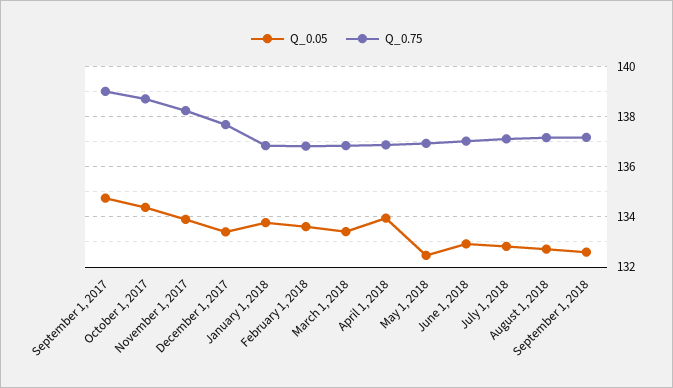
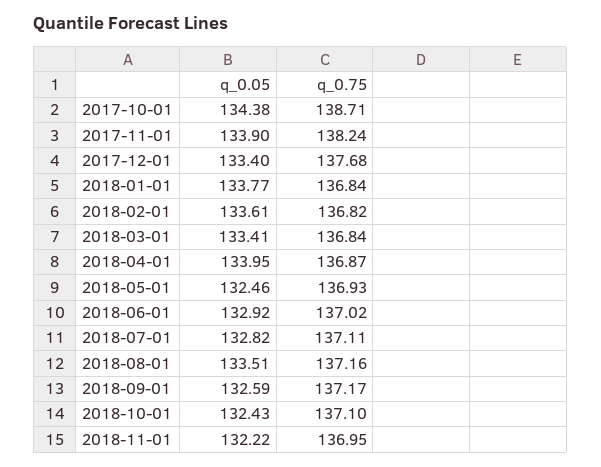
Q_0.05, September 1, 2017: 134.75 -> none
Q_0.75, September 1, 2017: 139 -> none
Q_0.05, August 1, 2018: 132.75 -> 133.51
Q_0.05, 2018-10-01: none -> 132.43
Q_0.75, 2018-10-01: none -> 137.1
Q_0.05, 2018-11-01: none -> 132.22
Q_0.75, 2018-11-01: none -> 136.95

